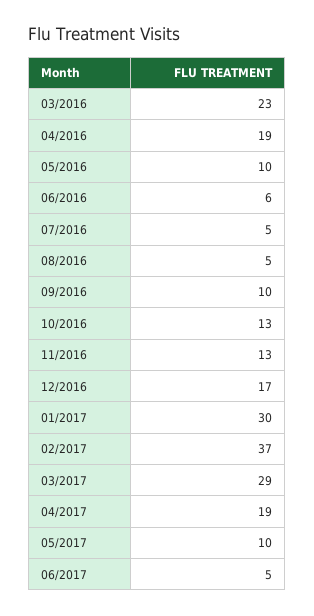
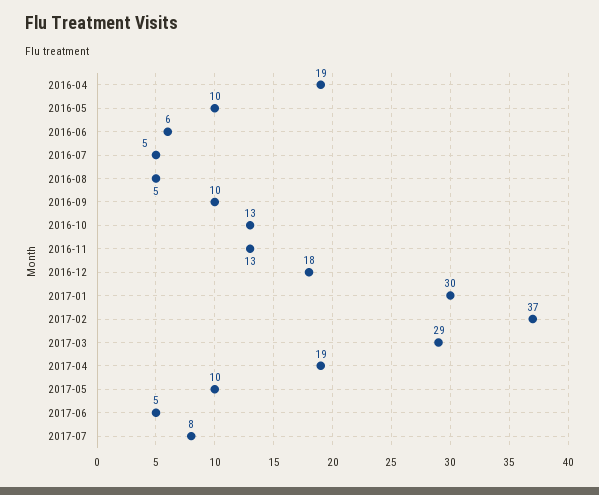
03/2016: 23 -> none
12/2016: 17 -> 18
2017-07: none -> 8

